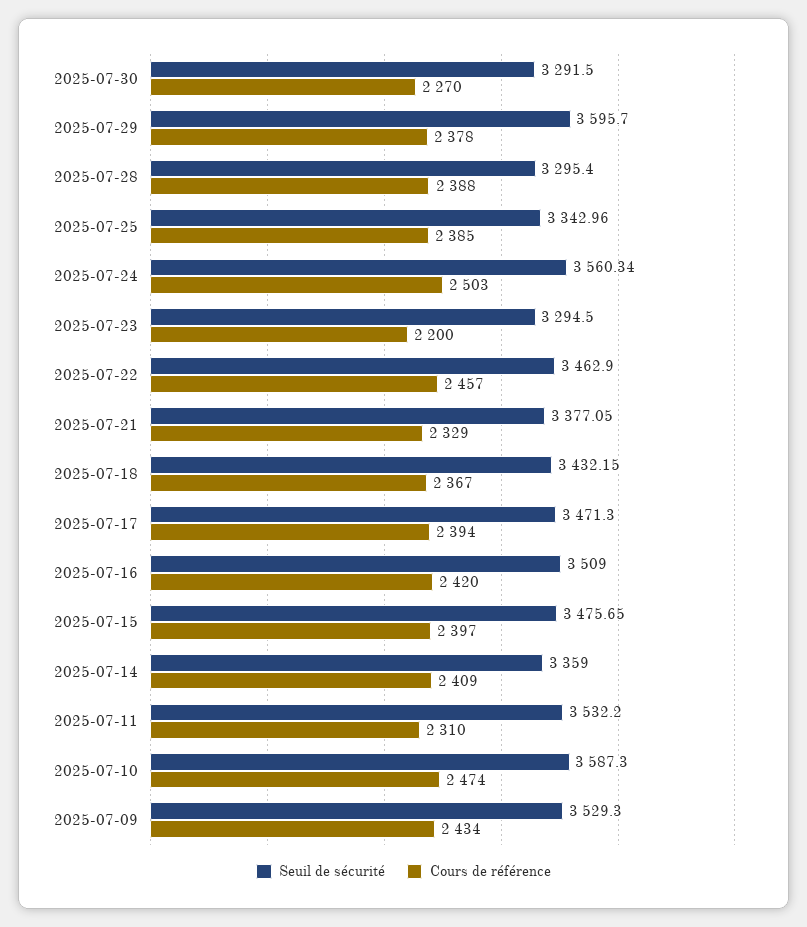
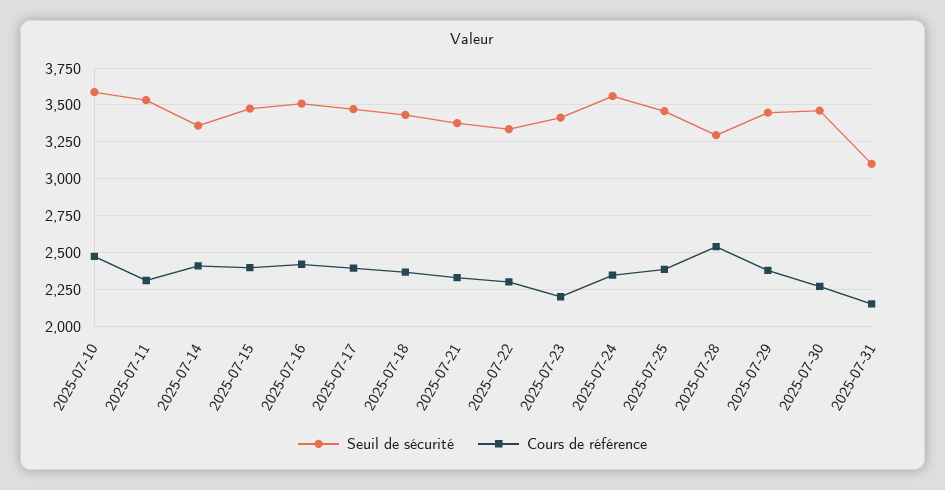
Seuil de sécurité, 2025-07-30: 3291.5 -> 3450
Seuil de sécurité, 2025-07-29: 3595.7 -> 3450
Cours de référence, 2025-07-28: 2388 -> 2550
Seuil de sécurité, 2025-07-25: 3342.96 -> 3450
Cours de référence, 2025-07-24: 2503 -> 2350
Seuil de sécurité, 2025-07-23: 3294.5 -> 3400
Seuil de sécurité, 2025-07-22: 3462.9 -> 3350
Cours de référence, 2025-07-22: 2457 -> 2300
Seuil de sécurité, 2025-07-09: 3529.3 -> none
Cours de référence, 2025-07-09: 2434 -> none
Seuil de sécurité, 2025-07-31: none -> 3100
Cours de référence, 2025-07-31: none -> 2150

